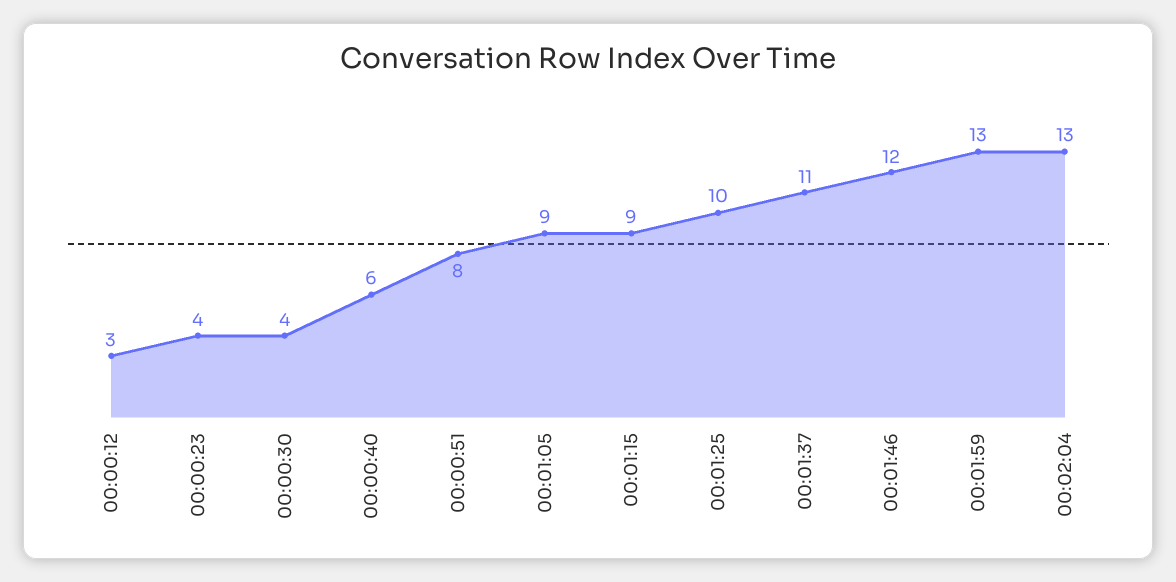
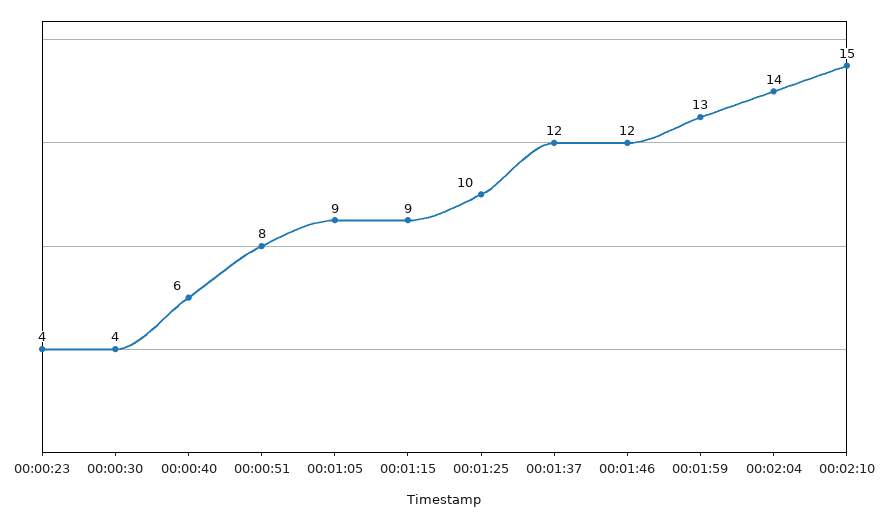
00:00:12: 3 -> none
00:01:37: 11 -> 12
00:02:04: 13 -> 14
00:02:10: none -> 15

